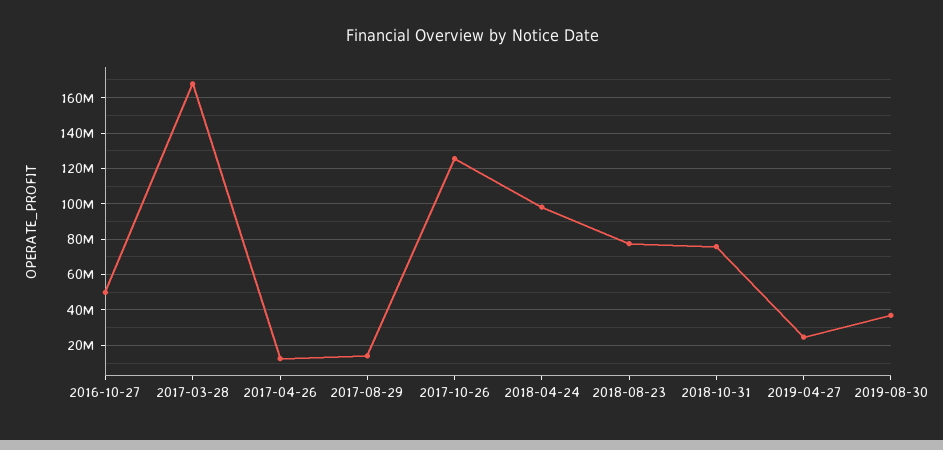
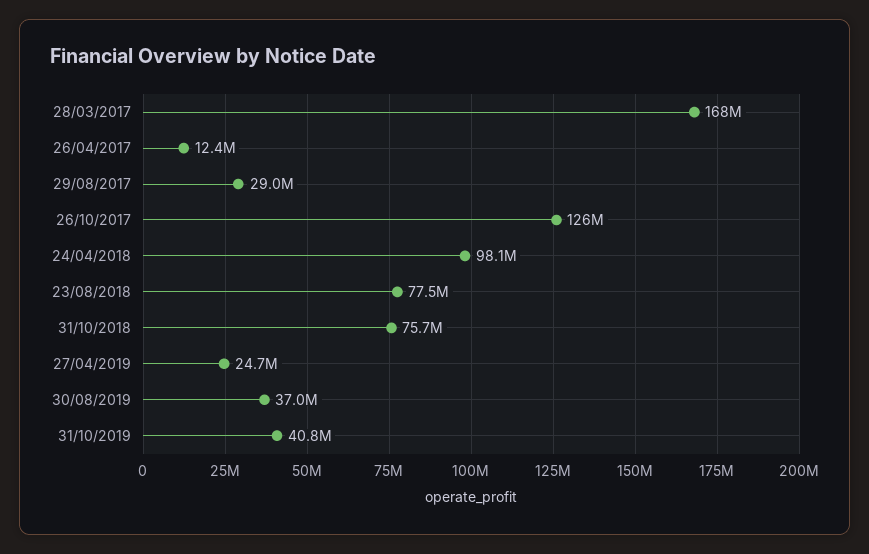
2016-10-27: 50000000 -> none
2017-08-29: 15000000 -> 29000000
31/10/2019: none -> 40800000

